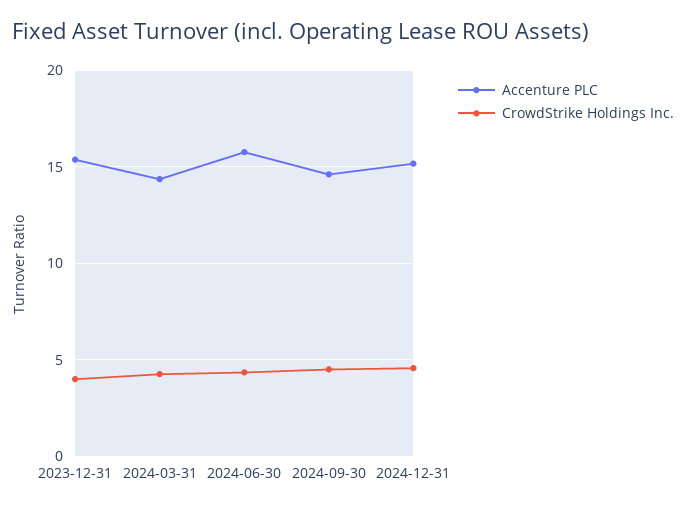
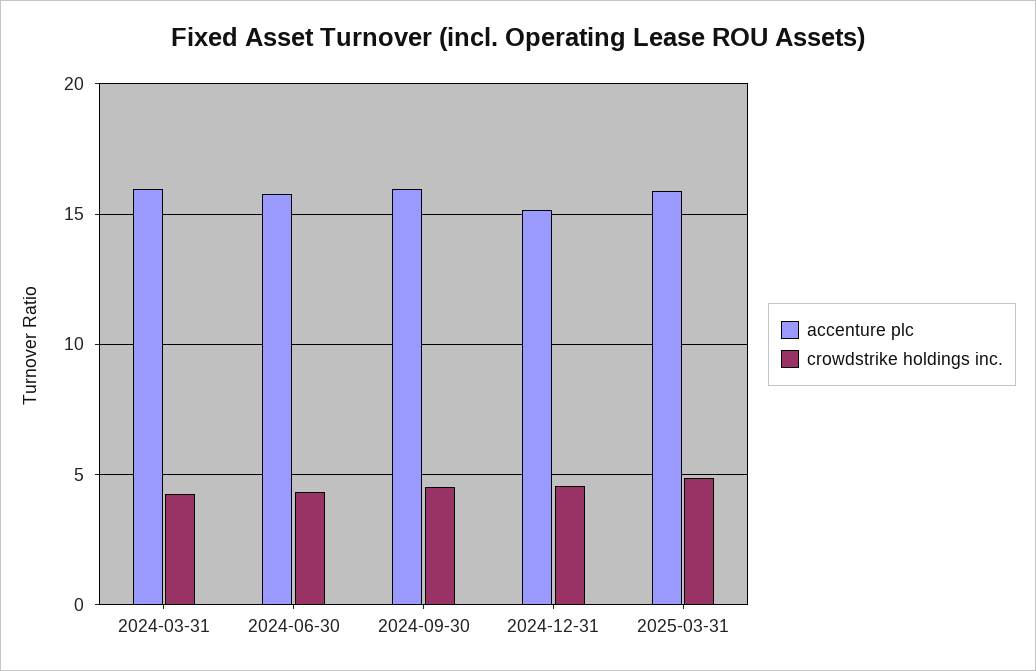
Accenture PLC, 2023-12-31: 15.5 -> none
CrowdStrike Holdings Inc., 2023-12-31: 4 -> none
Accenture PLC, 2024-03-31: 14.5 -> 16
Accenture PLC, 2024-09-30: 14.5 -> 16
Accenture PLC, 2025-03-31: none -> 16
CrowdStrike Holdings Inc., 2025-03-31: none -> 5

